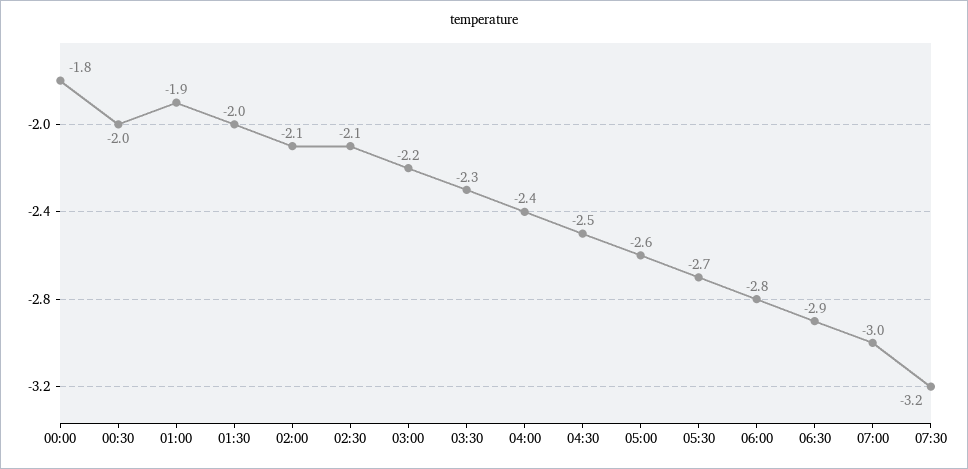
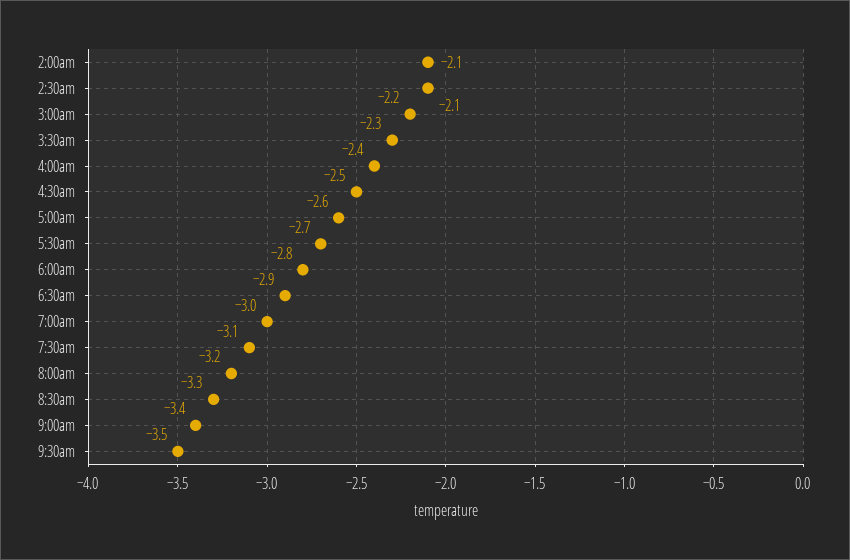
00:00: -1.8 -> none
00:30: -2 -> none
01:00: -1.9 -> none
01:30: -2 -> none
07:30: -3.2 -> -3.1
8:00am: none -> -3.2
8:30am: none -> -3.3
9:00am: none -> -3.4
9:30am: none -> -3.5

